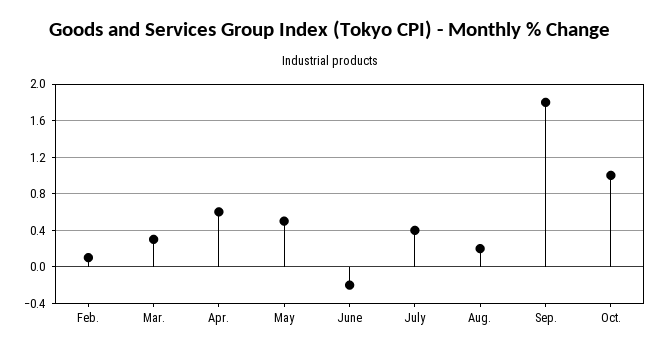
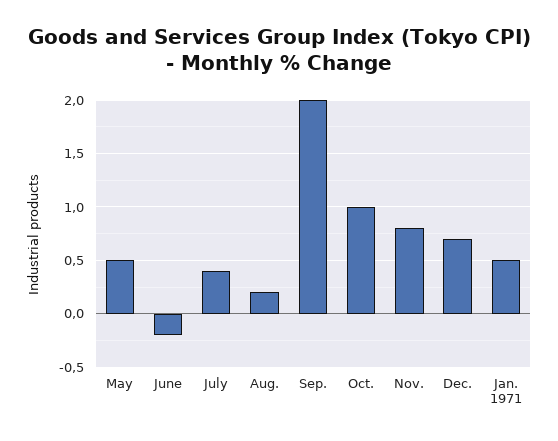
Feb.: 0.1 -> none
Mar.: 0.3 -> none
Apr.: 0.6 -> none
Sep.: 1.8 -> 2
Nov.: none -> 0.8
Dec.: none -> 0.7
Jan. 1971: none -> 0.5

